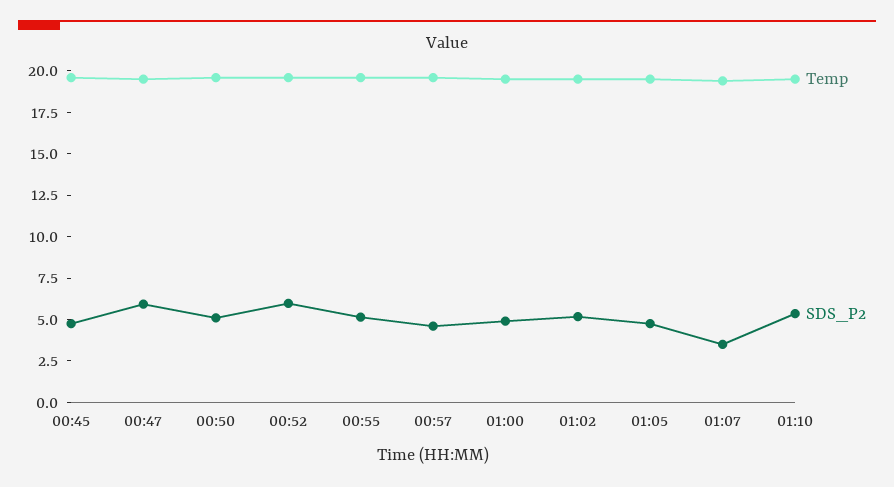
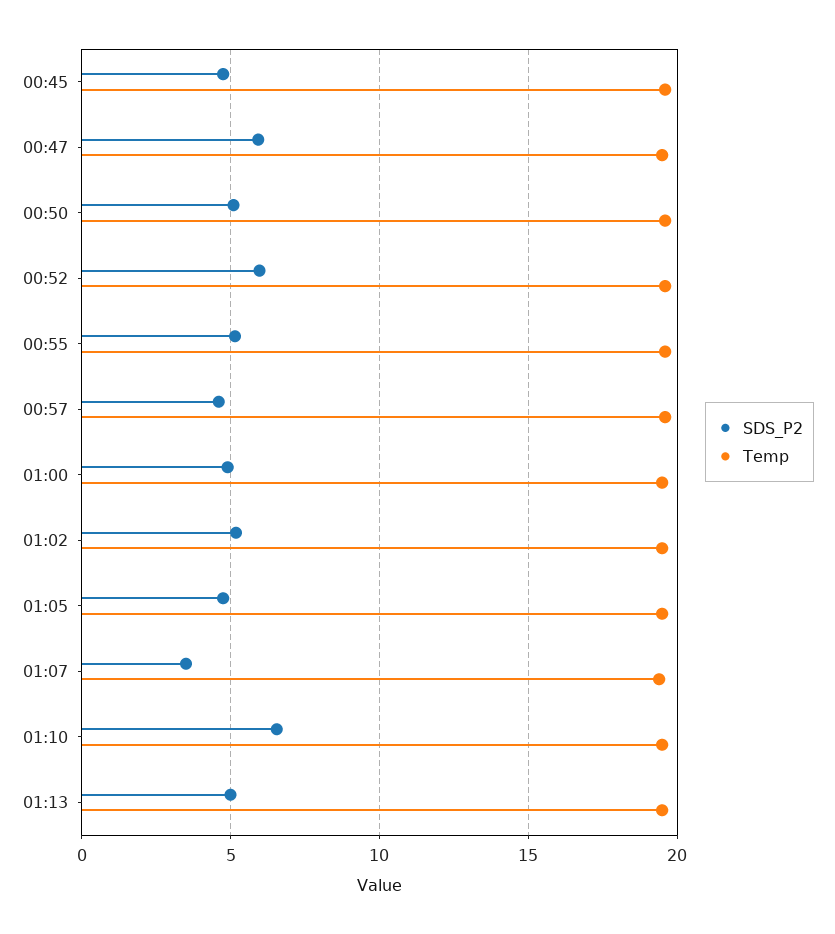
SDS_P2, 01:10: 5.5 -> 6.5
SDS_P2, 01:13: none -> 5
Temp, 01:13: none -> 19.5

